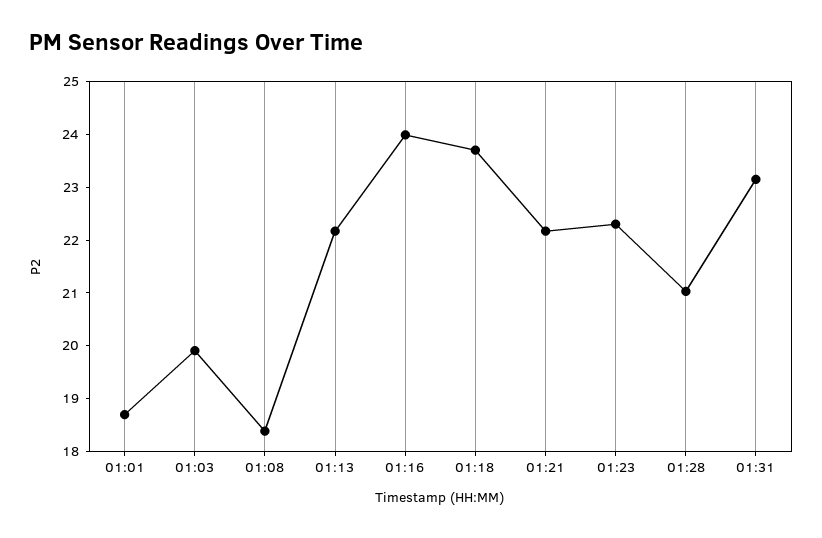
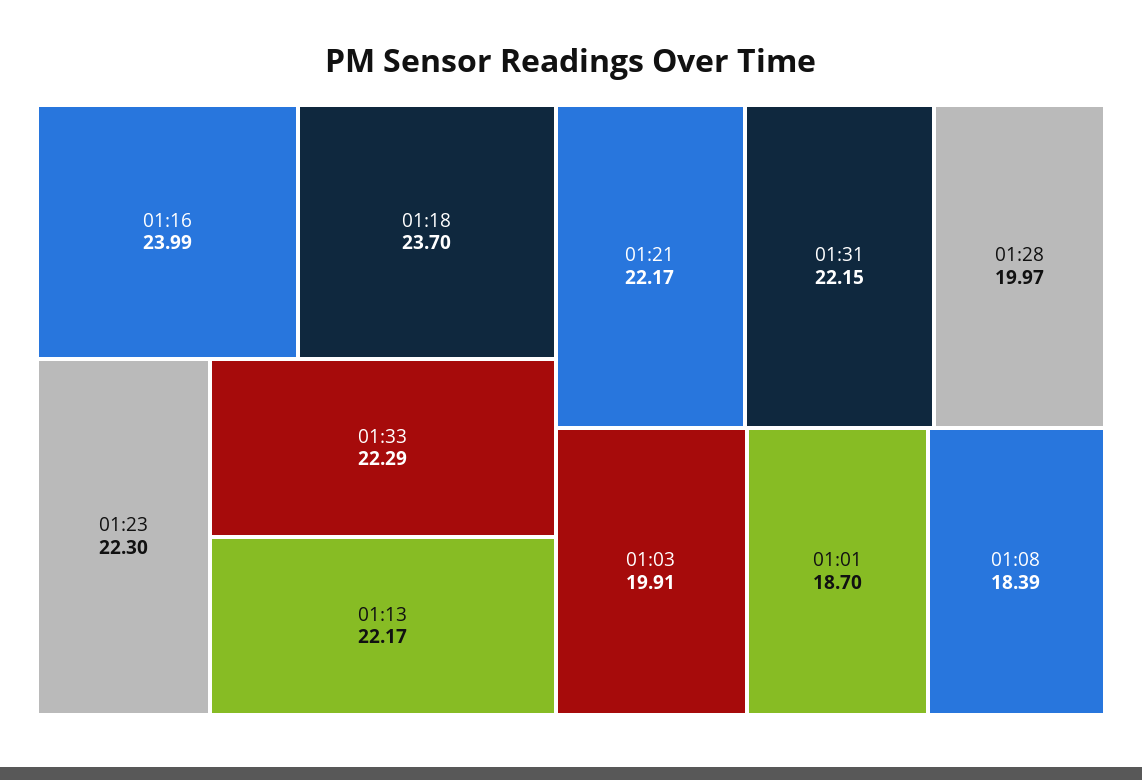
01:28: 21 -> 19.97
01:31: 23.2 -> 22.15
01:33: none -> 22.29

